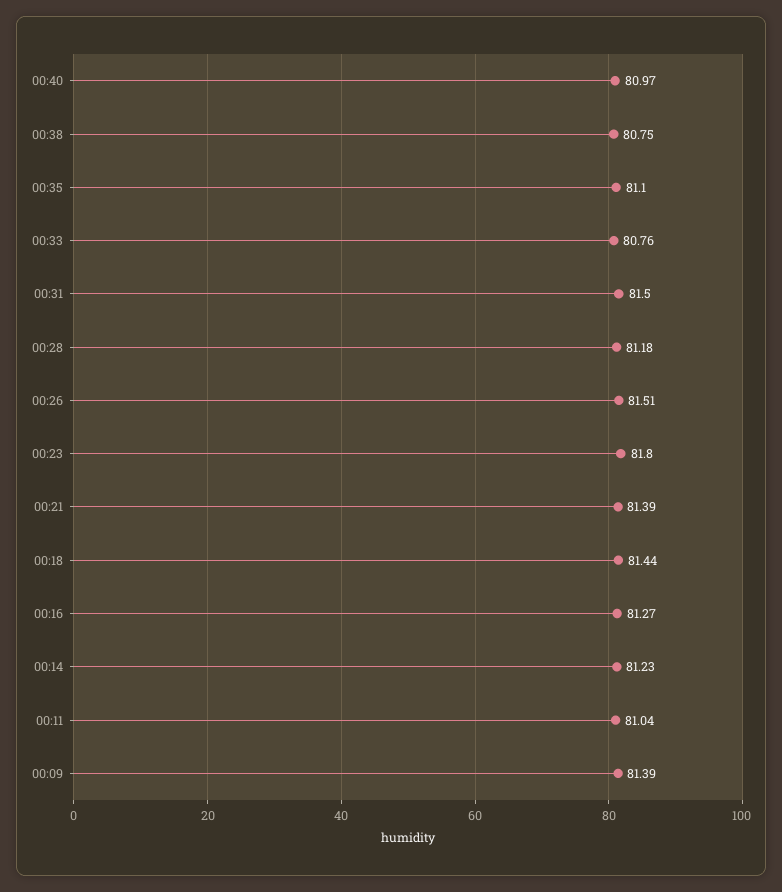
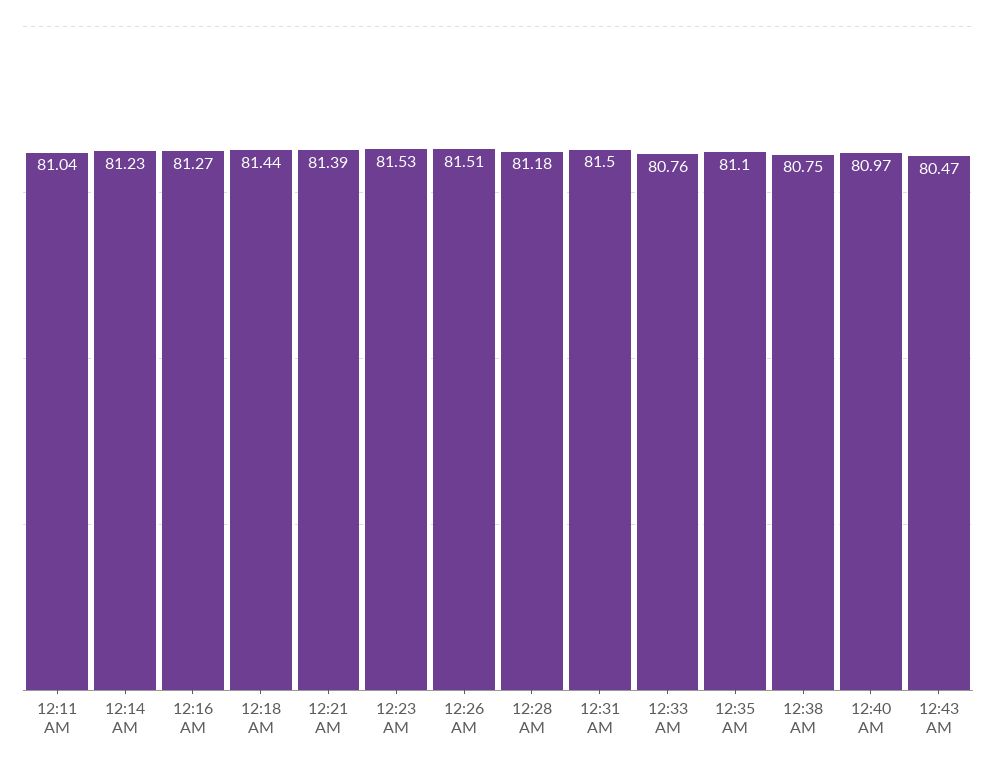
00:23: 81.8 -> 81.53
00:09: 81.39 -> none
12:43 AM: none -> 80.47

